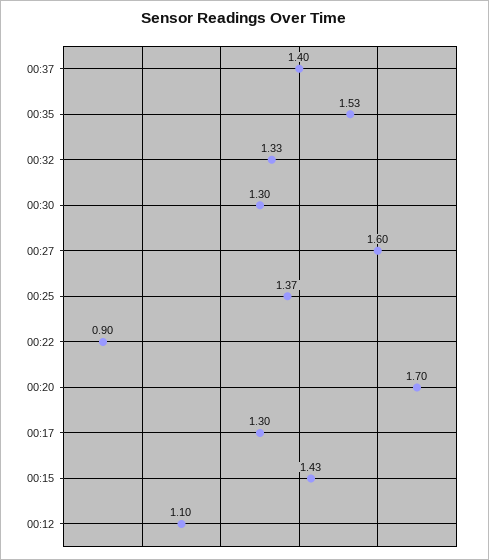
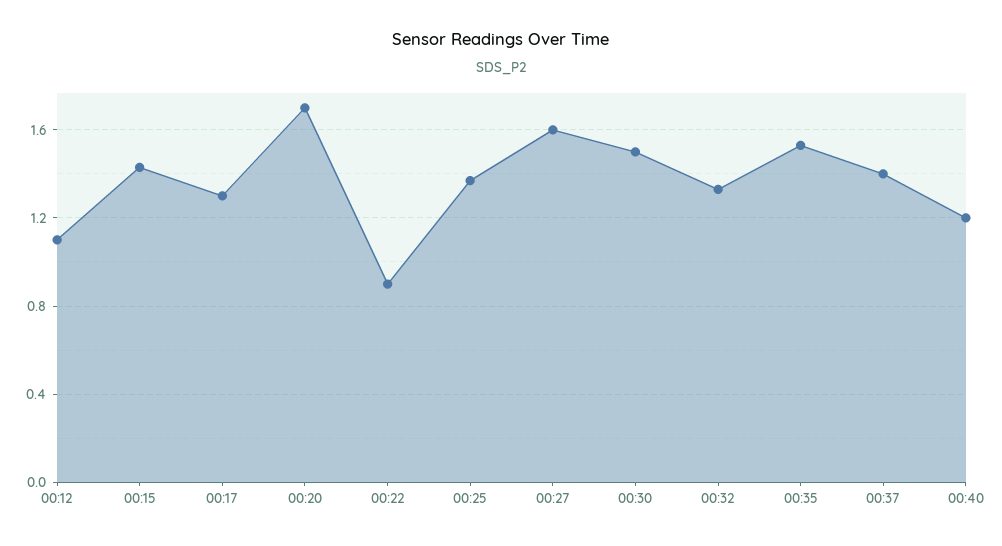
00:30: 1.3 -> 1.5
00:40: none -> 1.2

